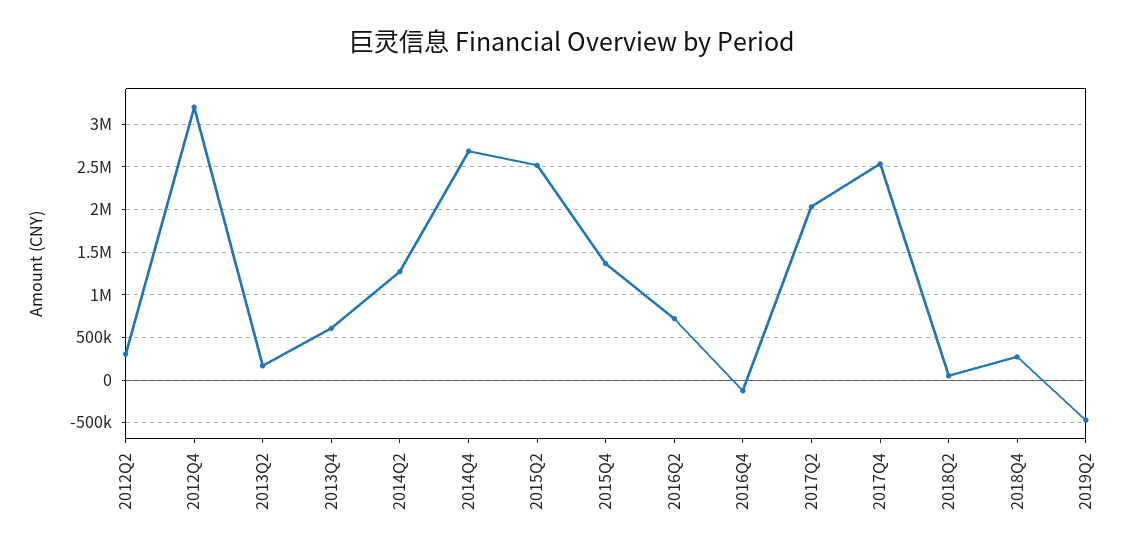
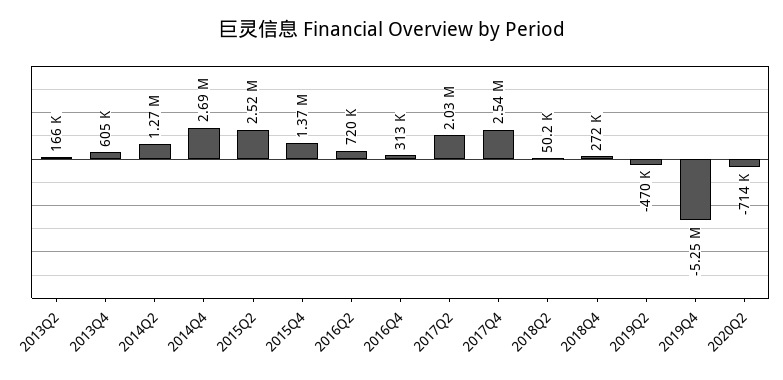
2012Q2: 300000 -> none
2012Q4: 3200000 -> none
2016Q4: -100000 -> 313000
2019Q4: none -> -5250000
2020Q2: none -> -714000

